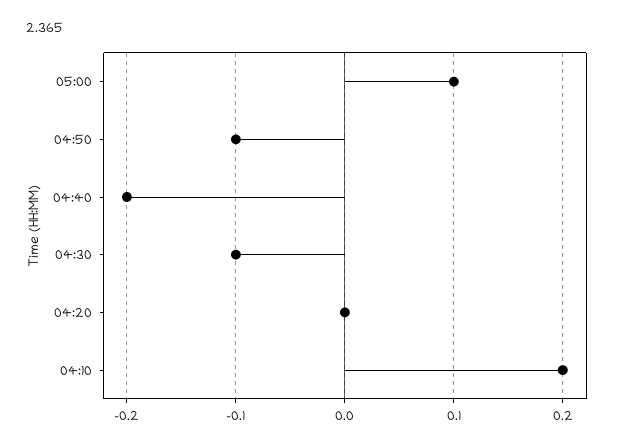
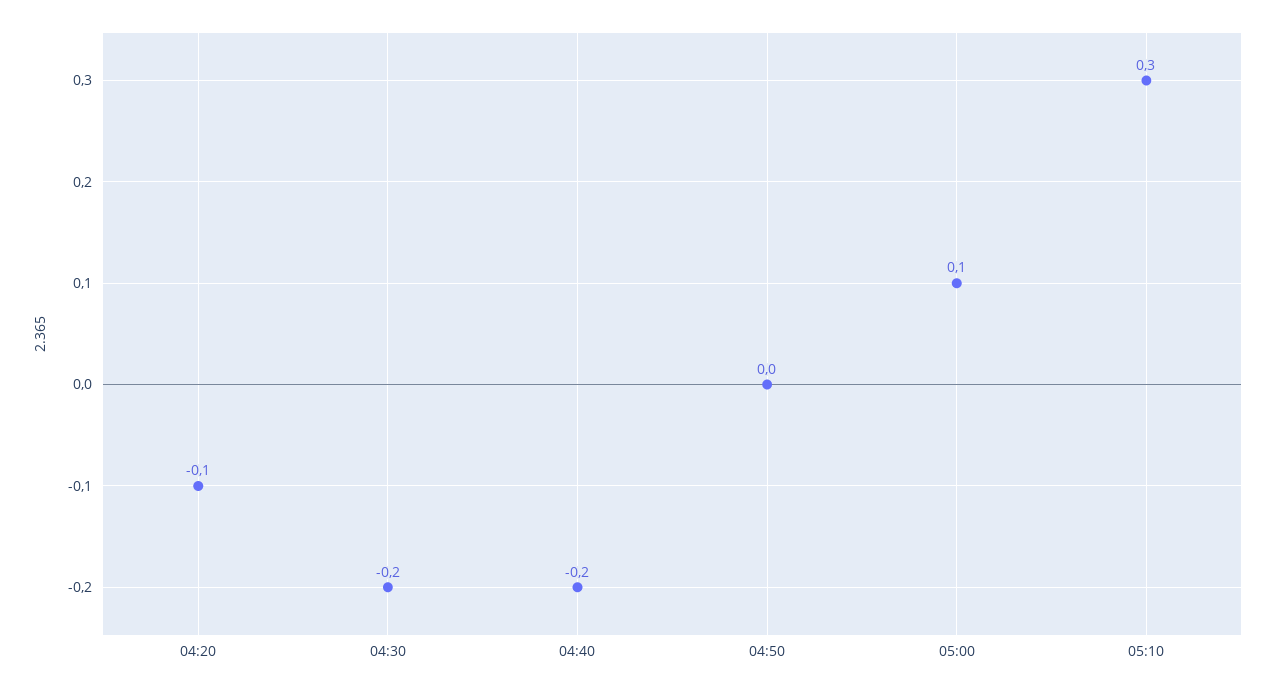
04:50: -0.1 -> 0
04:30: -0.1 -> -0.2
04:20: 0 -> -0.1
04:10: 0.2 -> none
05:10: none -> 0.3

